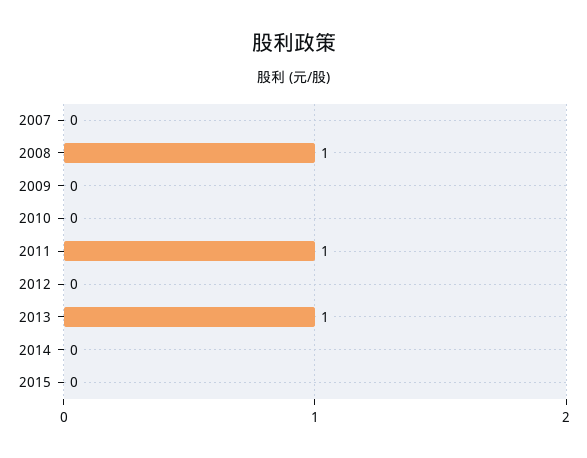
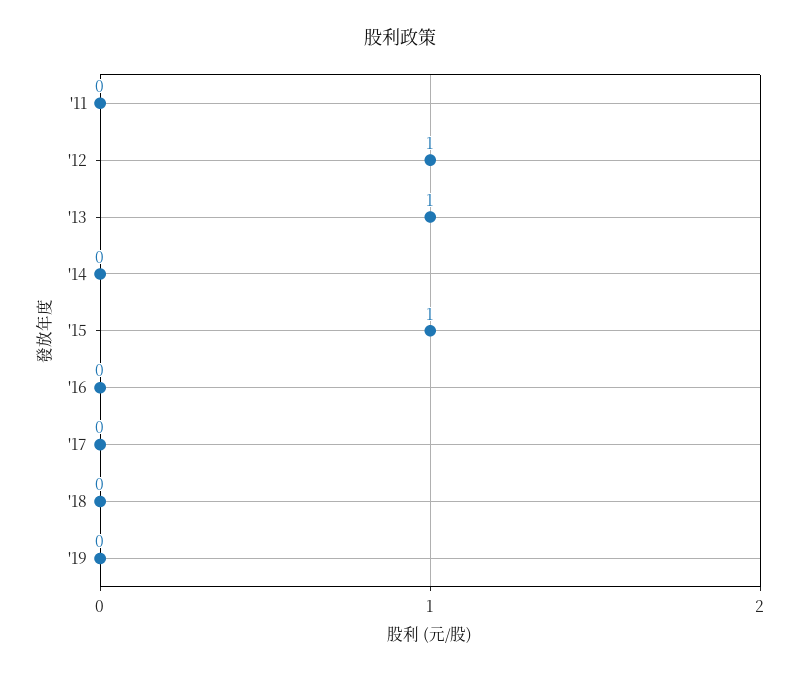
2007: 0 -> none
2008: 1 -> none
2009: 0 -> none
2010: 0 -> none
2011: 1 -> 0
2012: 0 -> 1
2015: 0 -> 1
'16: none -> 0
'17: none -> 0
'18: none -> 0
'19: none -> 0

